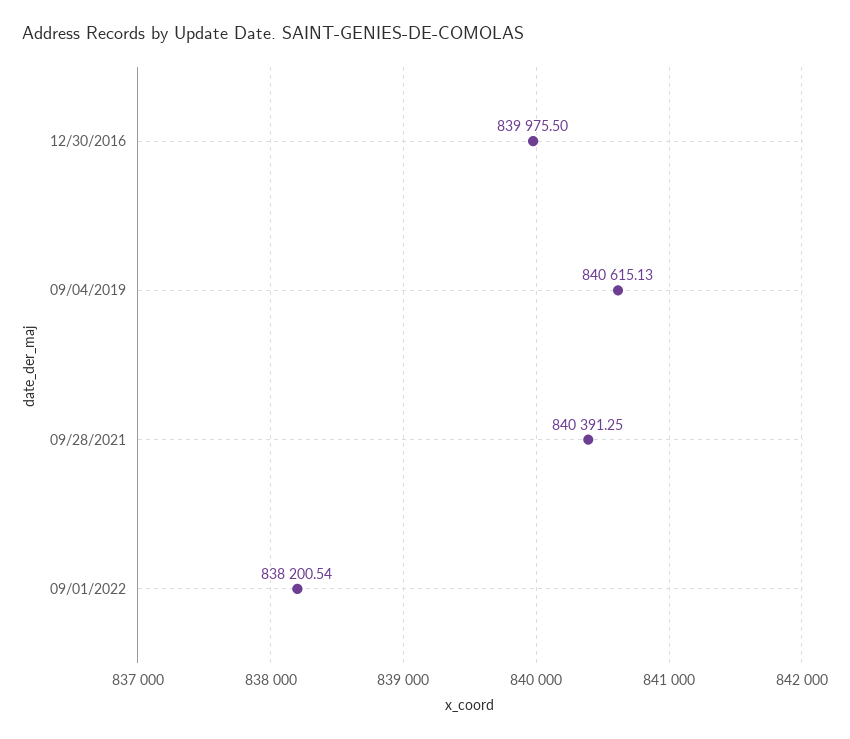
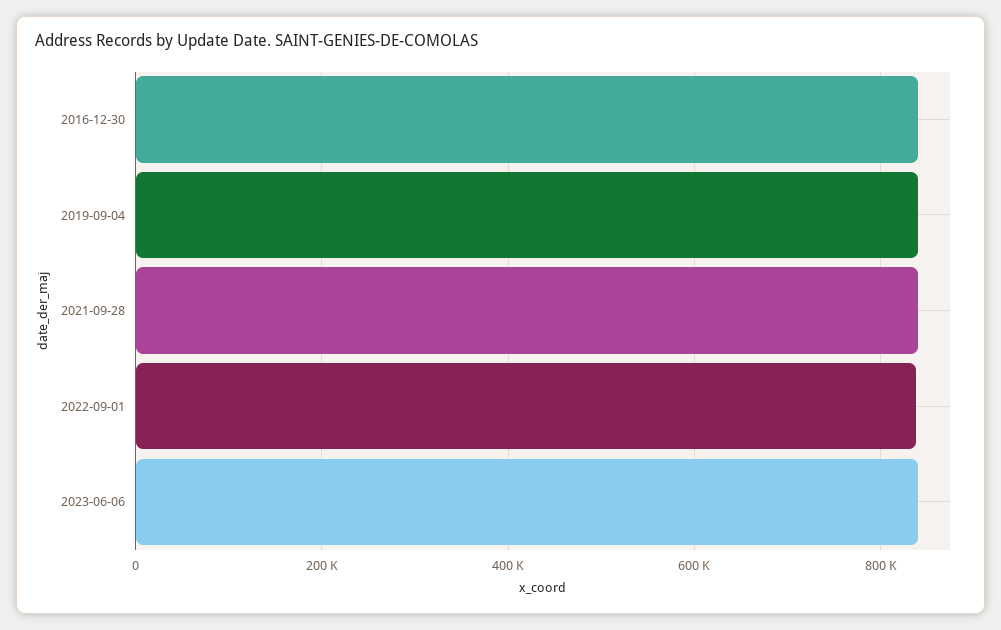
2023-06-06: none -> 840000

